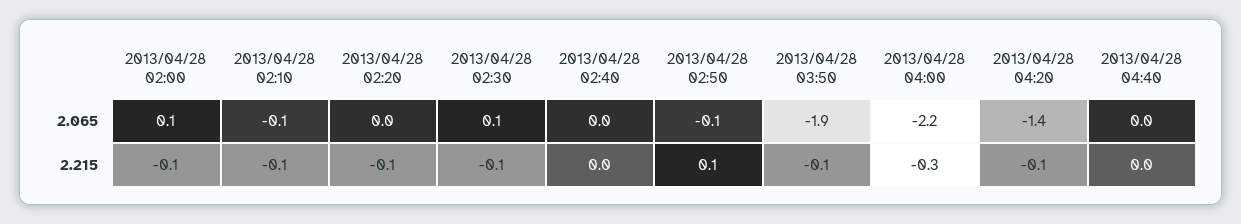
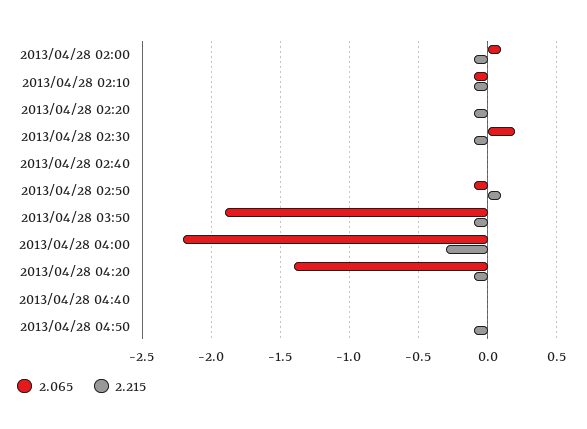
2.065, 2013/04/28 02:30: 0.1 -> 0.2
2.065, 2013/04/28 04:50: none -> 0
2.215, 2013/04/28 04:50: none -> -0.1

